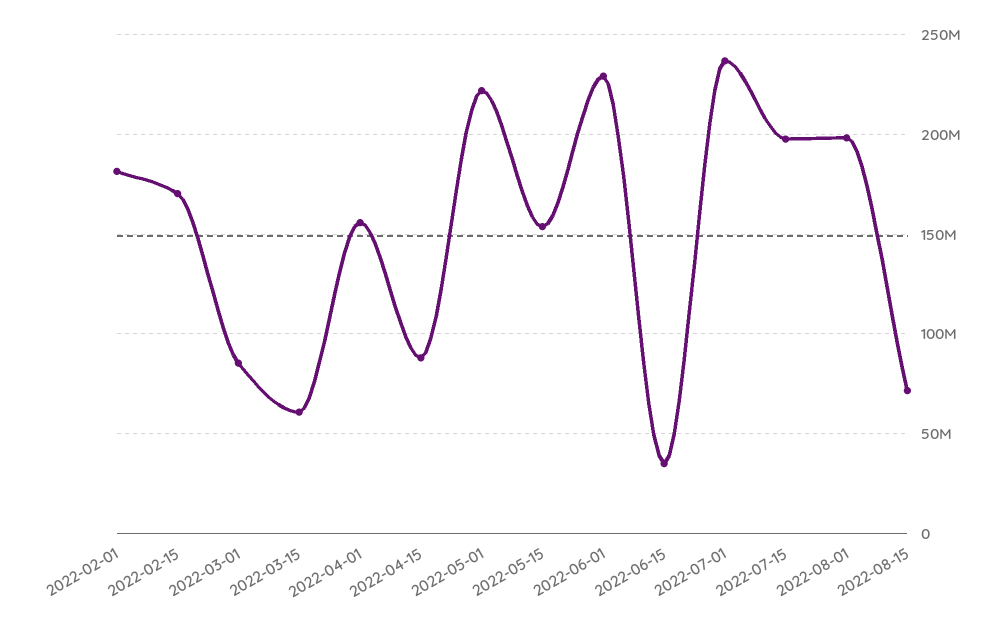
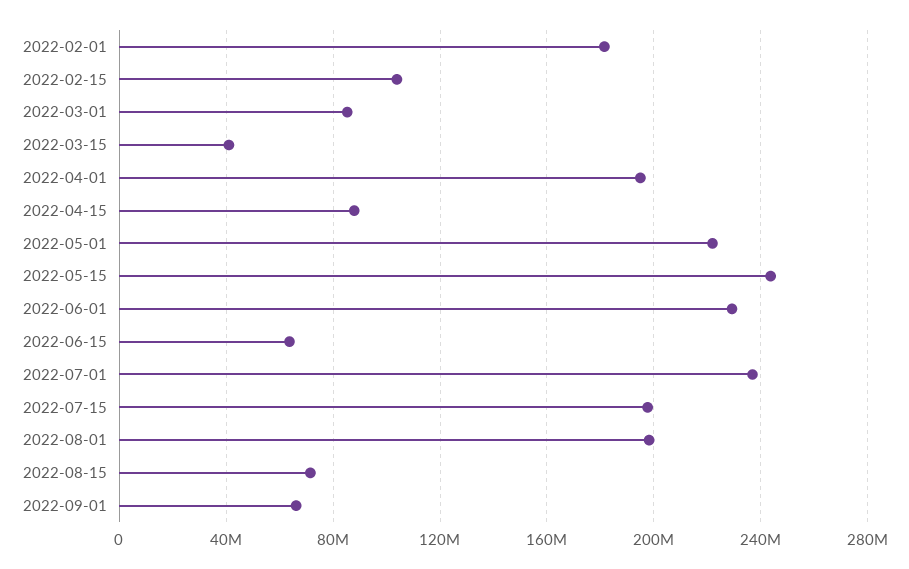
2022-02-15: 170000000 -> 105000000
2022-03-15: 60000000 -> 40000000
2022-04-01: 155000000 -> 195000000
2022-05-15: 155000000 -> 245000000
2022-06-15: 35000000 -> 65000000
2022-09-01: none -> 65000000

